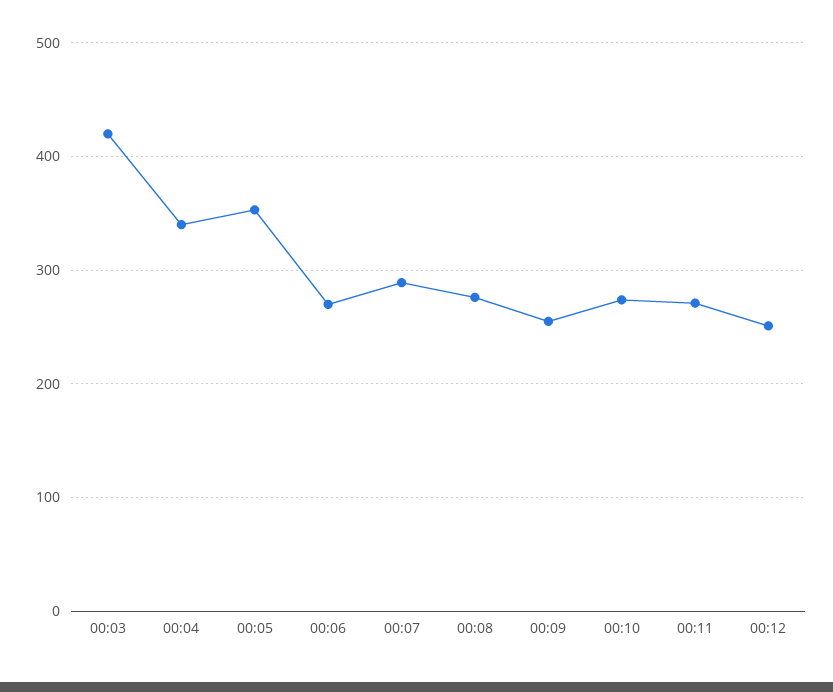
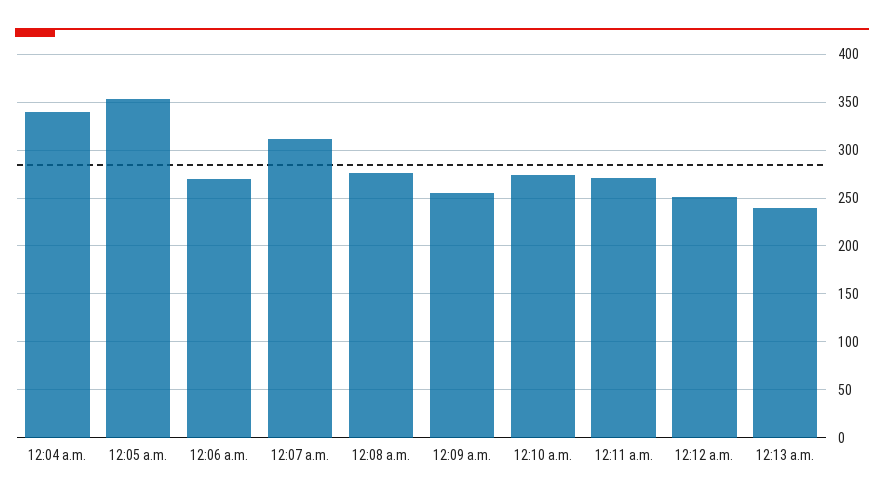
00:03: 420 -> none
00:07: 290 -> 310
12:13 a.m.: none -> 240

